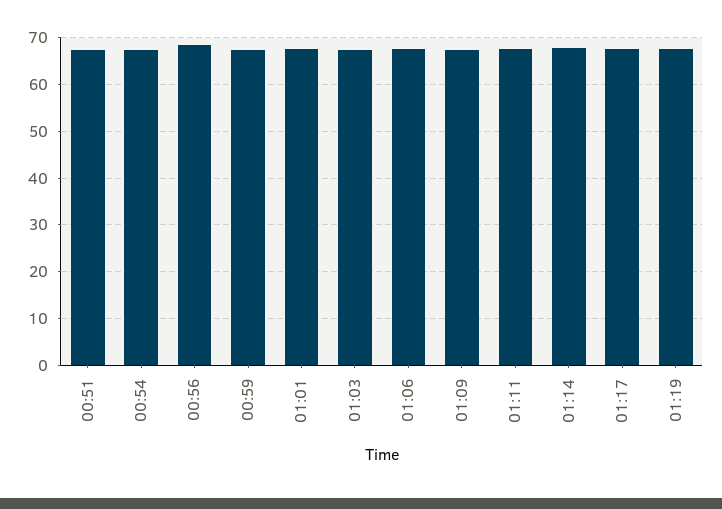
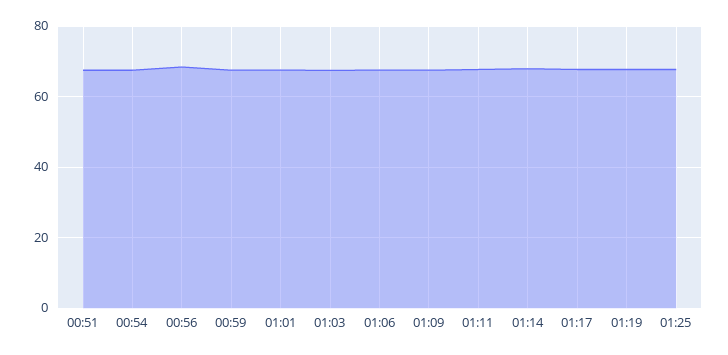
01:25: none -> 68

